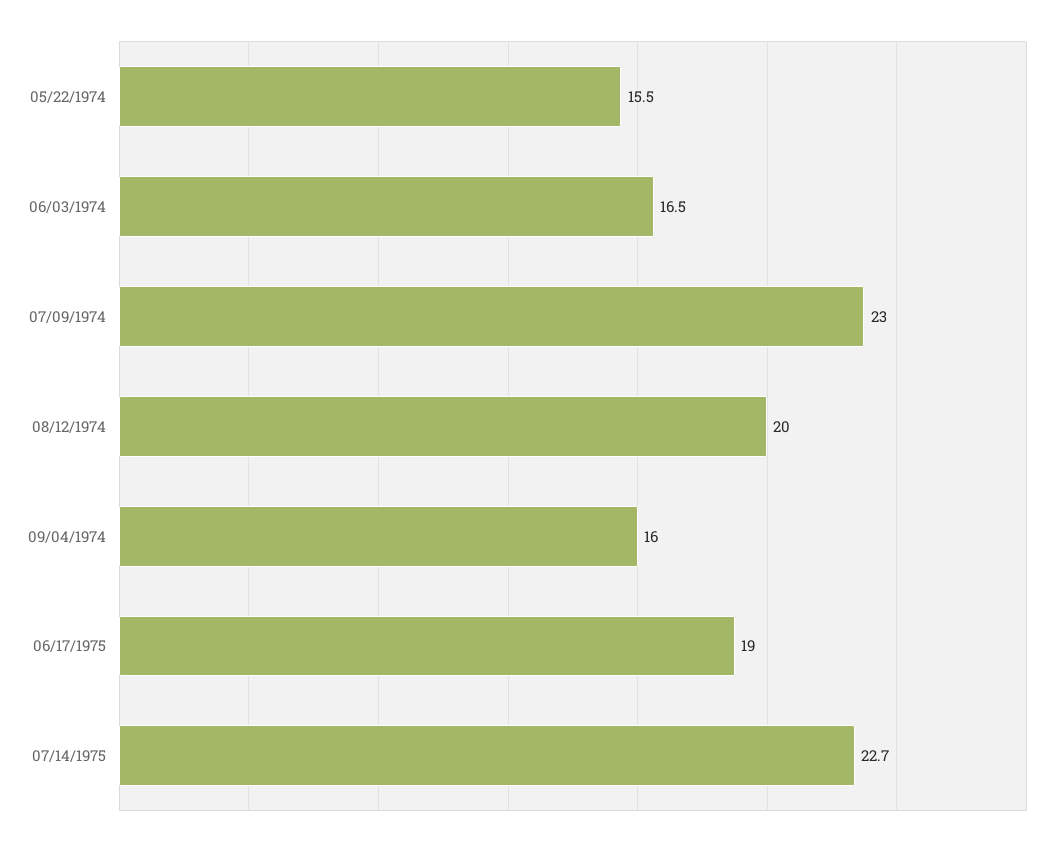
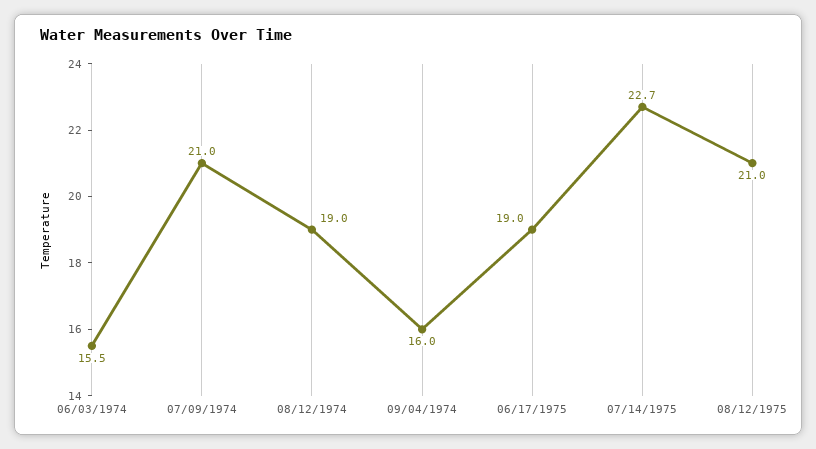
05/22/1974: 15.5 -> none
06/03/1974: 16.5 -> 15.5
07/09/1974: 23 -> 21
08/12/1974: 20 -> 19
08/12/1975: none -> 21

